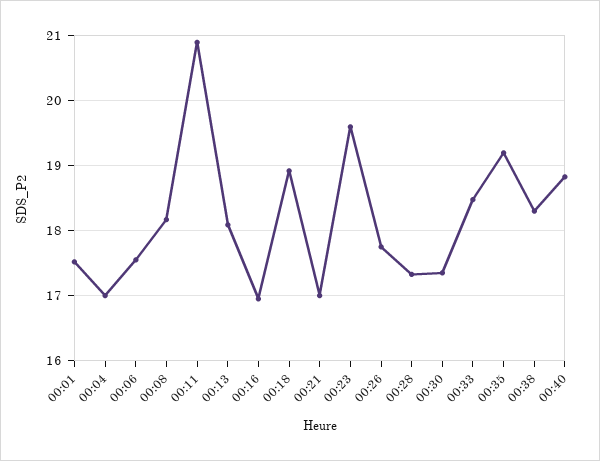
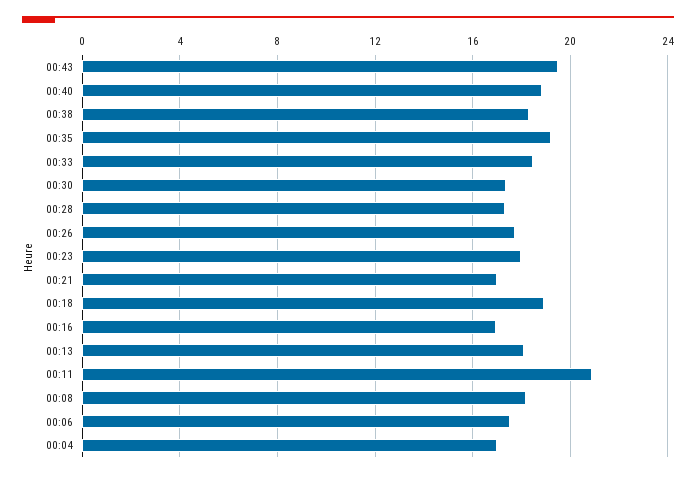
00:01: 17.5 -> none
00:23: 19.6 -> 18
00:43: none -> 19.5

